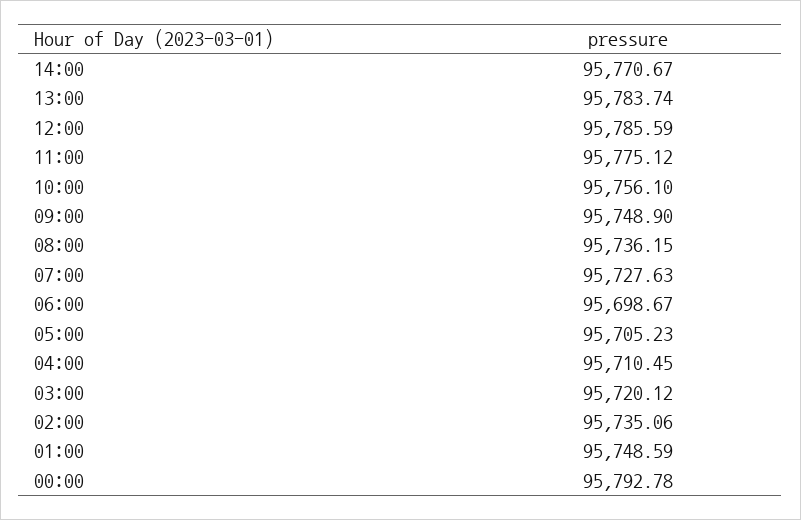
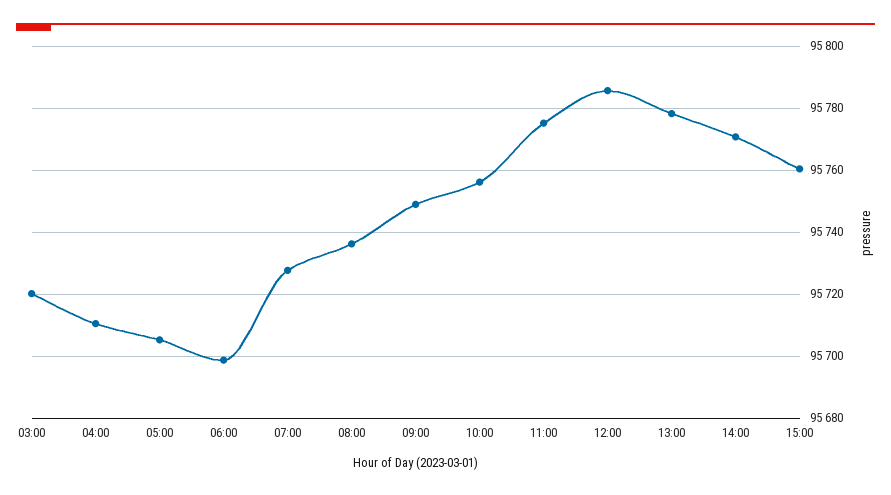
13:00: 95783.74 -> 95778
02:00: 95735.06 -> none
01:00: 95748.59 -> none
00:00: 95792.78 -> none
15:00: none -> 95760

